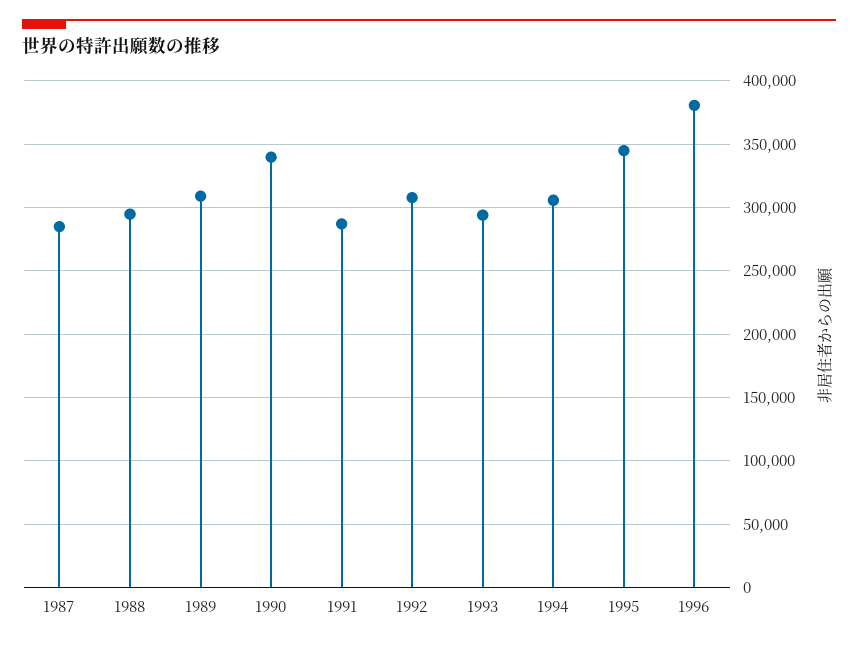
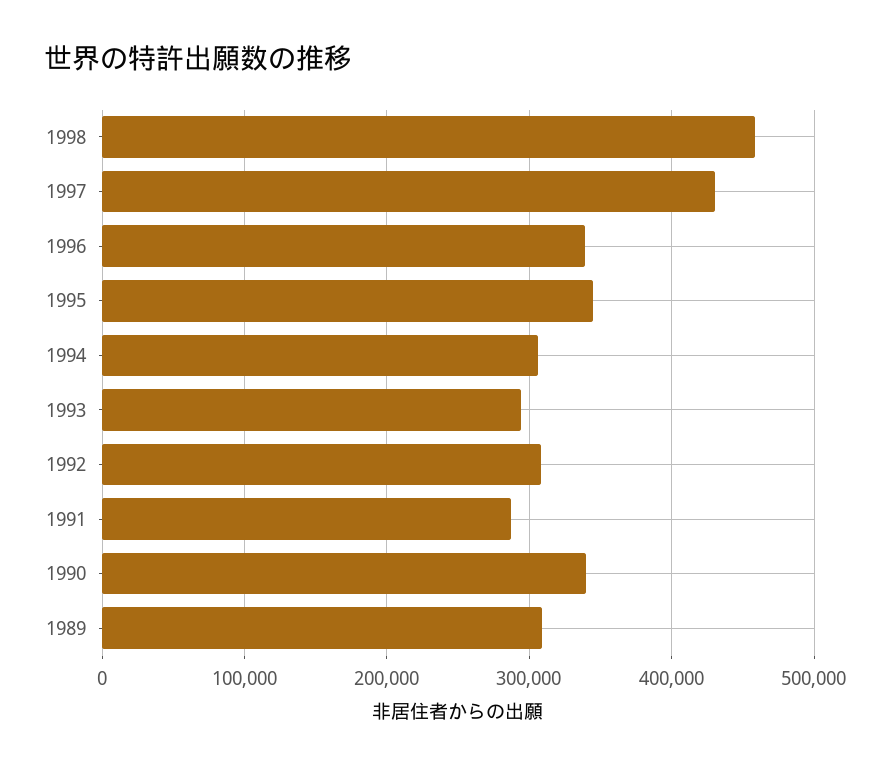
1987: 285000 -> none
1988: 295000 -> none
1996: 380000 -> 340000
1998: none -> 460000
1997: none -> 430000

